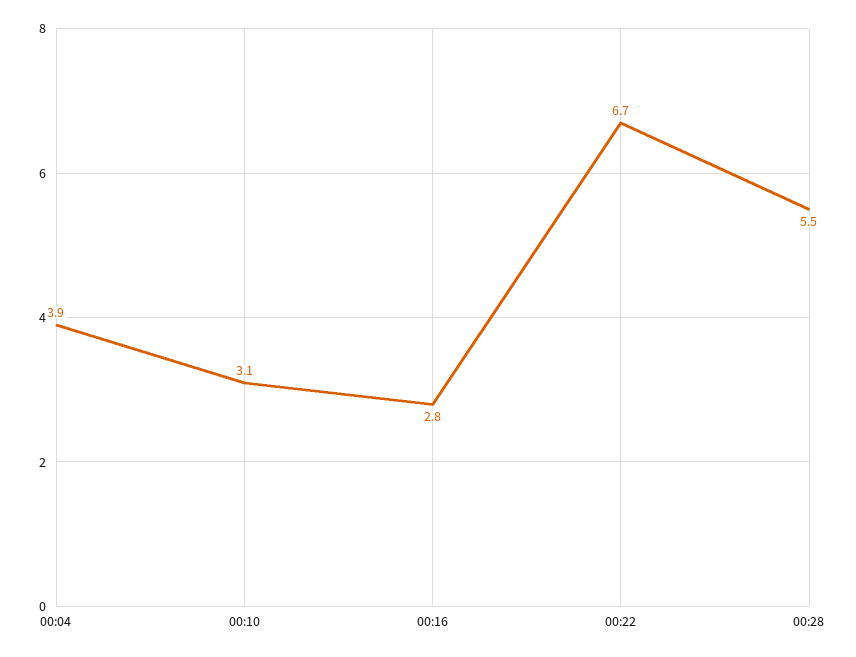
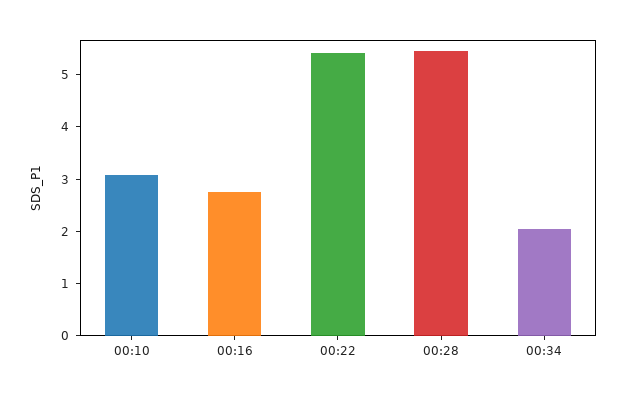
00:04: 3.9 -> none
00:22: 6.7 -> 5.4
00:34: none -> 2

